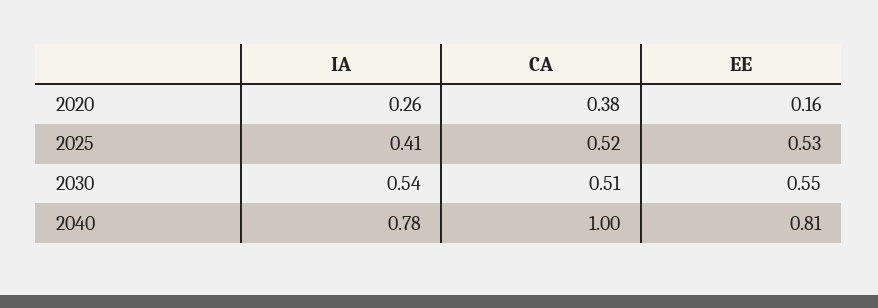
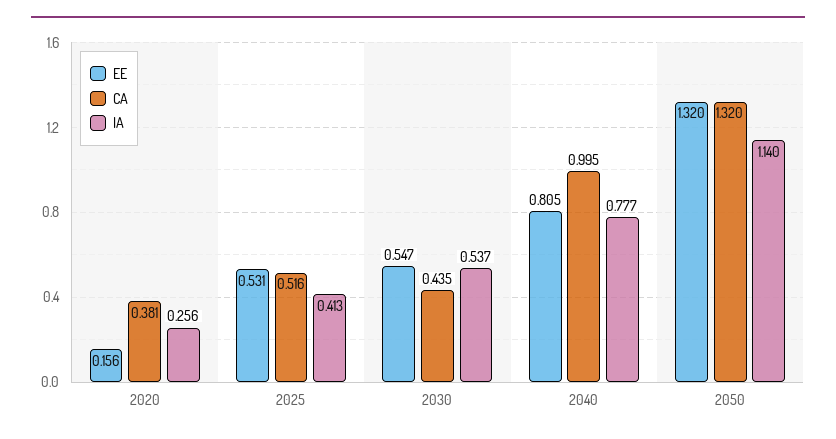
CA, 2030: 0.51 -> 0.435
EE, 2050: none -> 1.32
CA, 2050: none -> 1.32
IA, 2050: none -> 1.14

